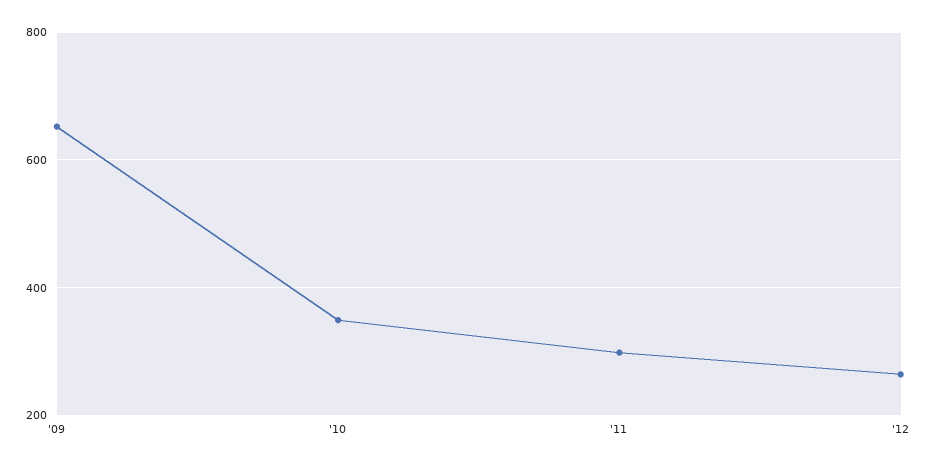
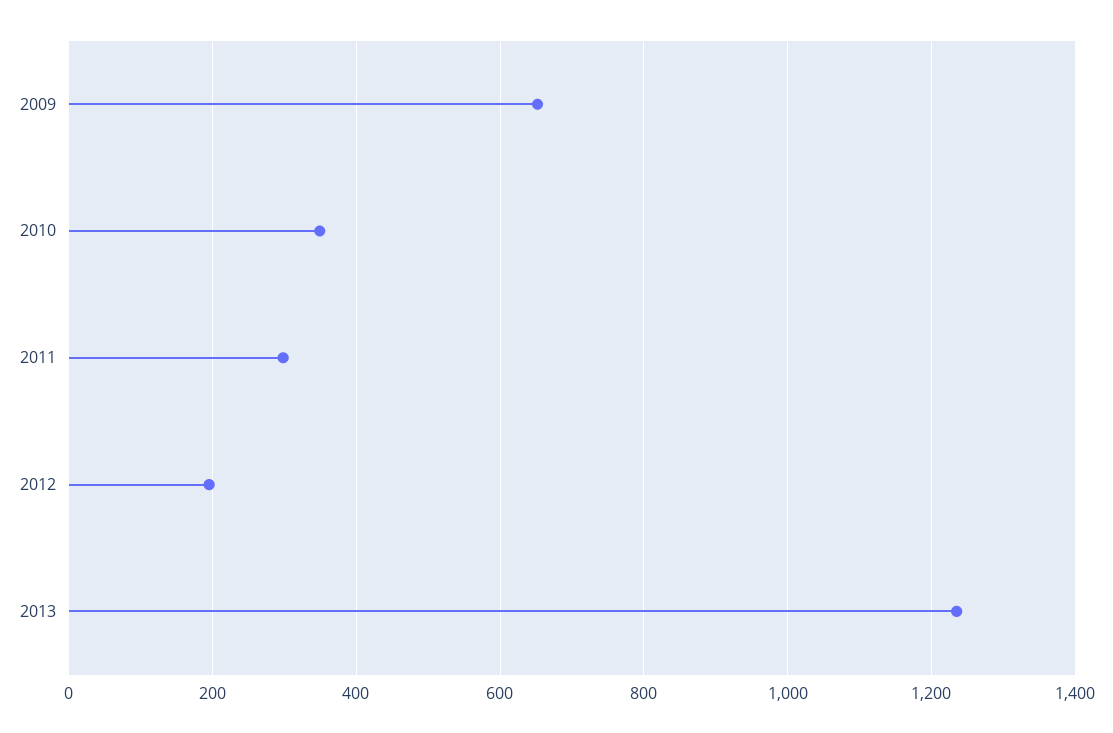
'12: 260 -> 200
2013: none -> 1240

